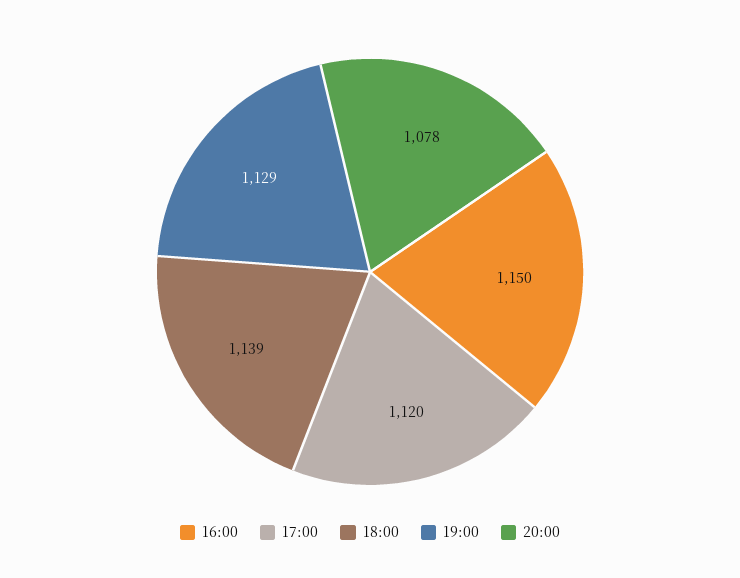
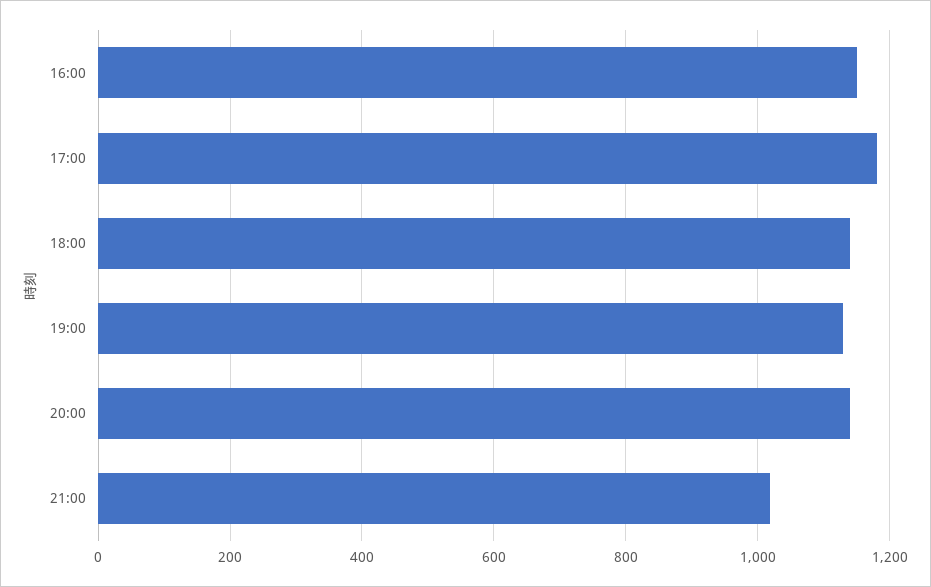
17:00: 1120 -> 1180
20:00: 1078 -> 1140
21:00: none -> 1020

